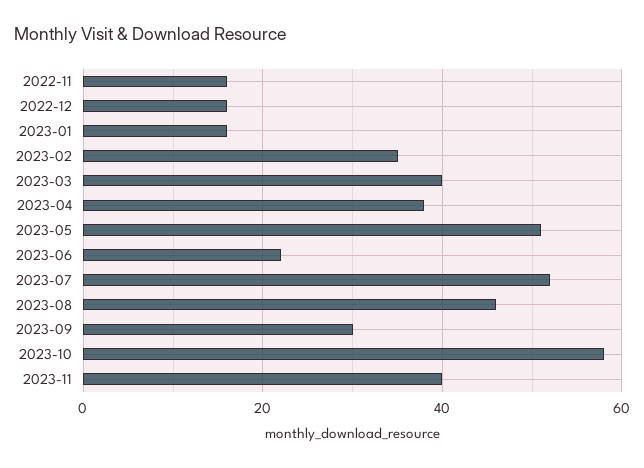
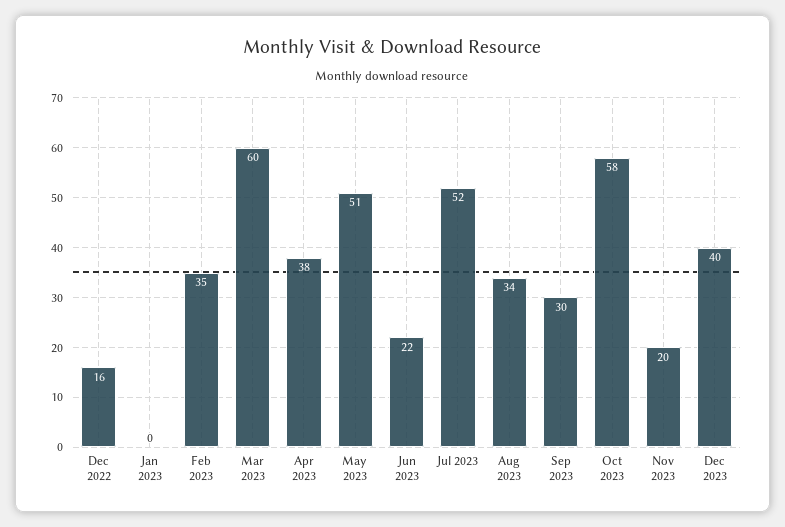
2022-11: 15 -> none
2023-01: 15 -> 0
2023-03: 40 -> 60
2023-08: 45 -> 34
2023-11: 40 -> 20
Dec 2023: none -> 40

